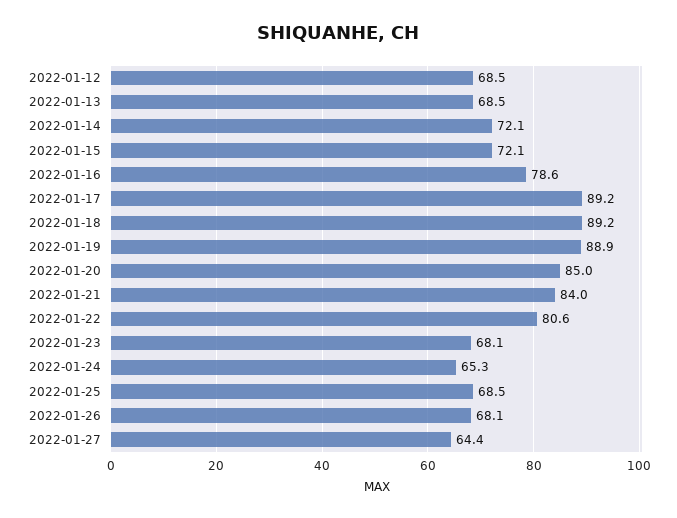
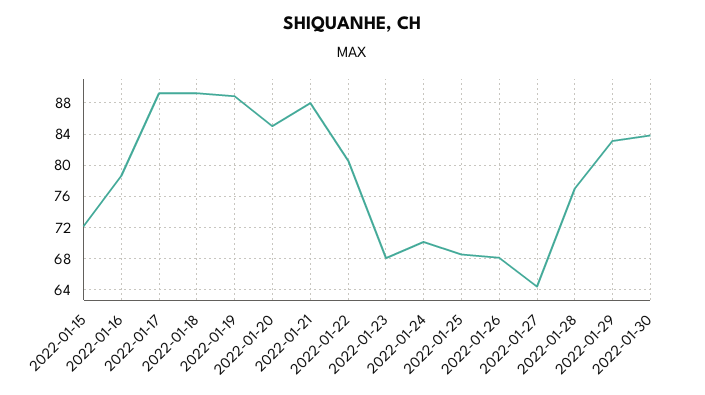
2022-01-12: 68.5 -> none
2022-01-13: 68.5 -> none
2022-01-14: 72.1 -> none
2022-01-21: 84 -> 88
2022-01-24: 65.3 -> 70
2022-01-28: none -> 77
2022-01-29: none -> 83
2022-01-30: none -> 84

